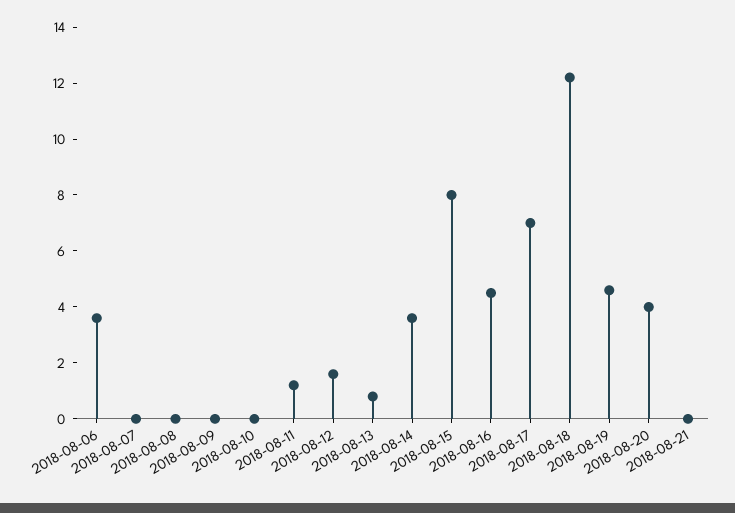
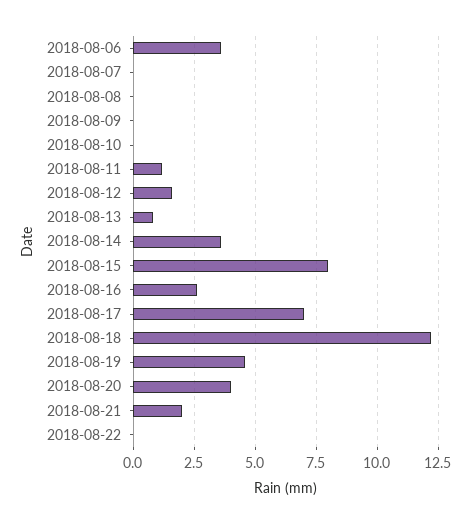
2018-08-16: 4.5 -> 2.5
2018-08-21: 0 -> 2
2018-08-22: none -> 0

